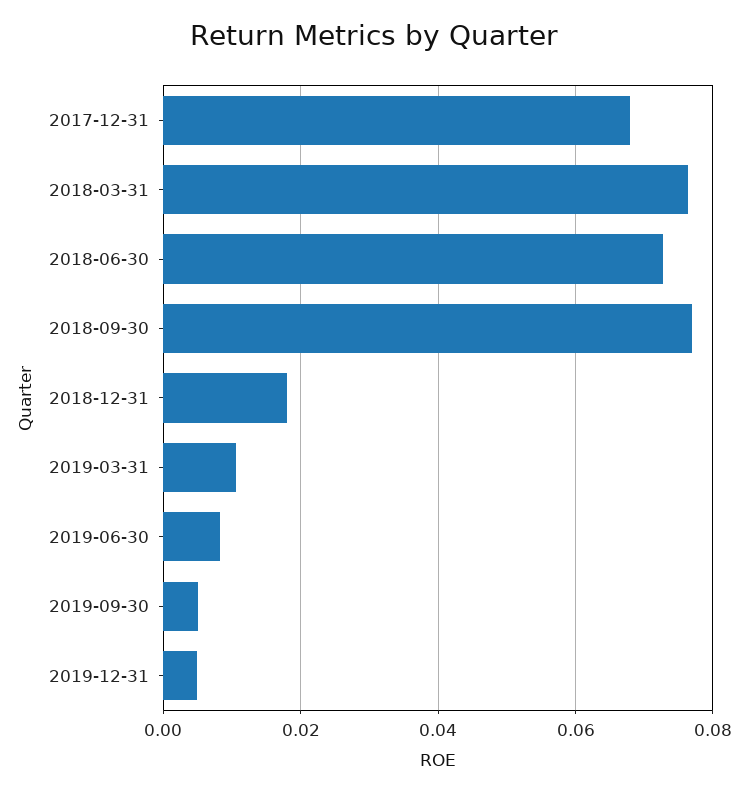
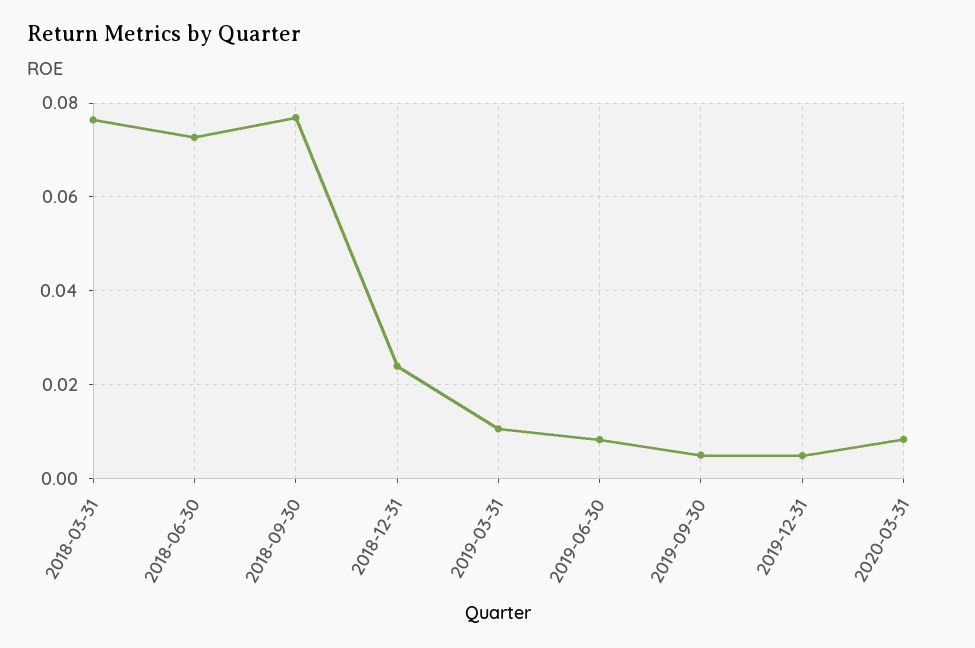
2017-12-31: 0.068 -> none
2018-12-31: 0.018 -> 0.024
2020-03-31: none -> 0.008

